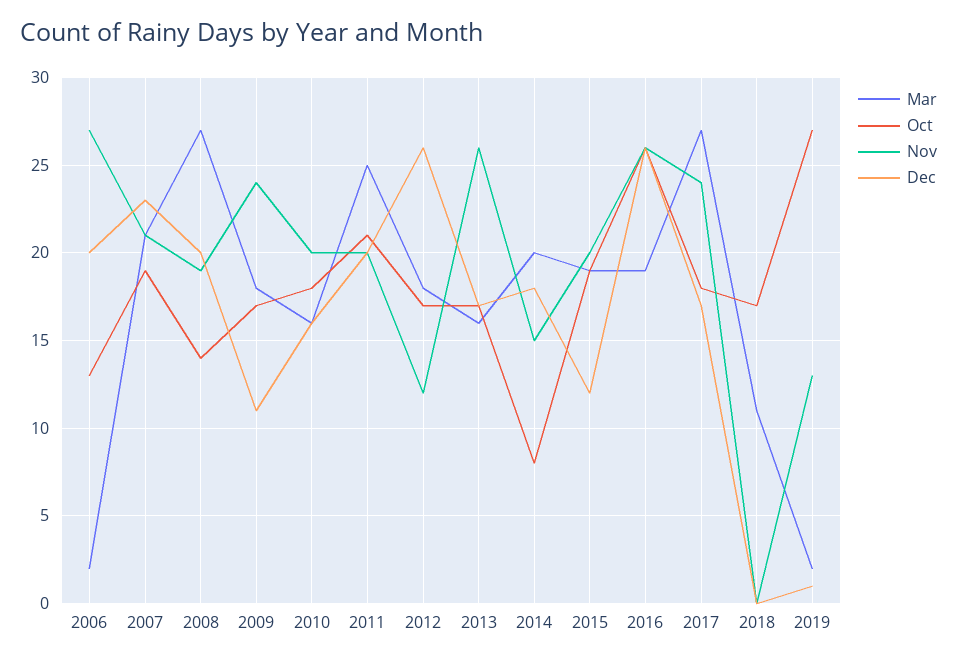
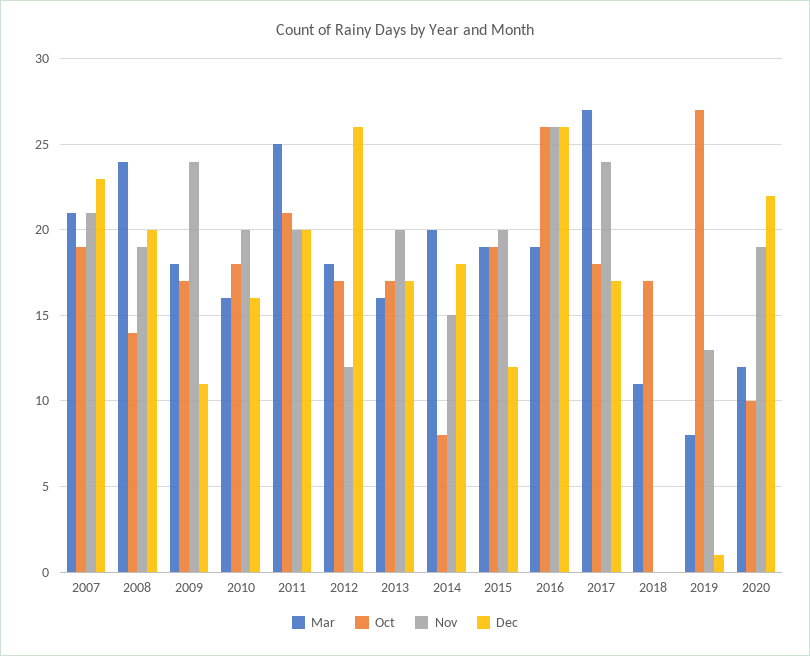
Mar, 2006: 2 -> none
Oct, 2006: 13 -> none
Nov, 2006: 27 -> none
Dec, 2006: 20 -> none
Mar, 2008: 27 -> 24
Nov, 2013: 26 -> 20
Mar, 2019: 2 -> 8
Mar, 2020: none -> 12
Oct, 2020: none -> 10
Nov, 2020: none -> 19
Dec, 2020: none -> 22

